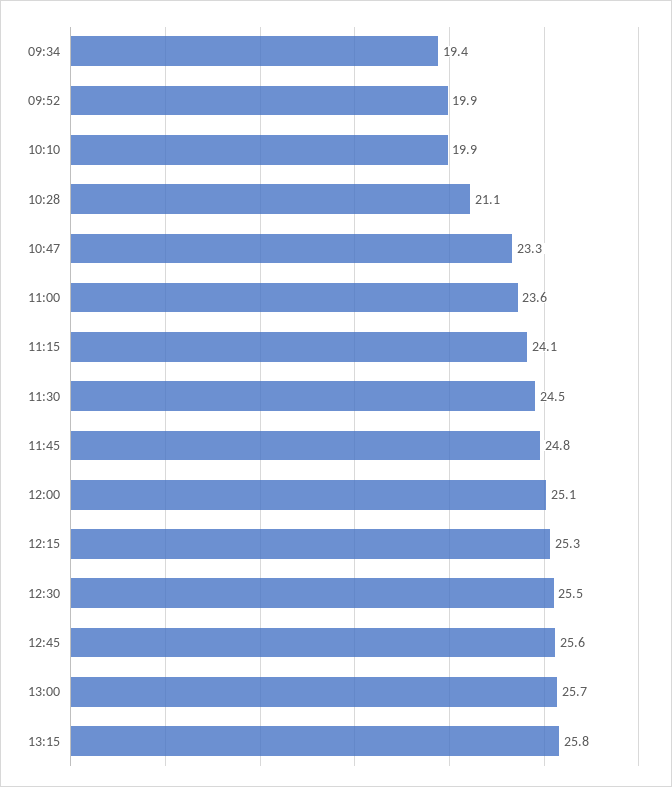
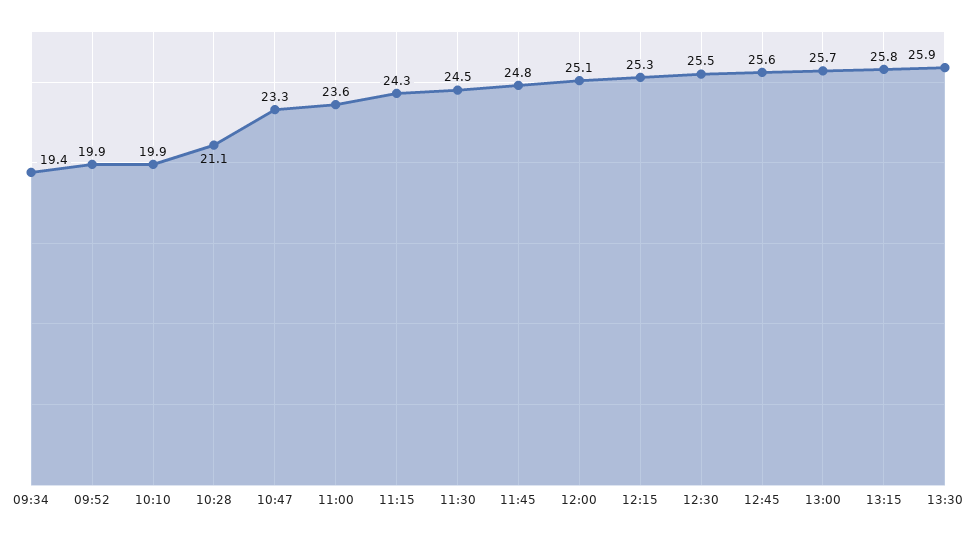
11:15: 24.1 -> 24.3
13:30: none -> 25.9

